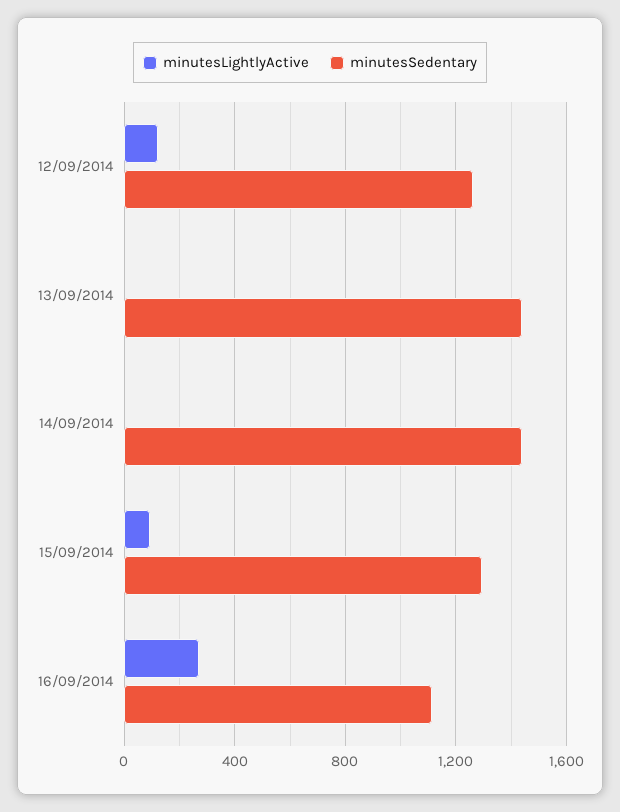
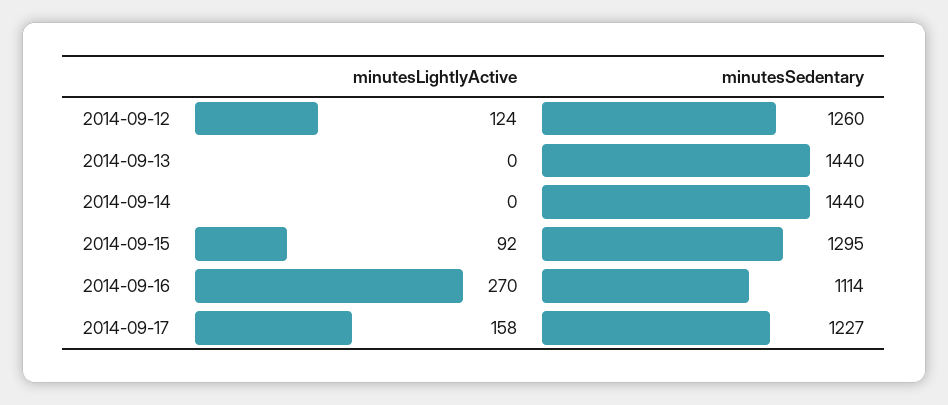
minutesLightlyActive, 2014-09-17: none -> 158
minutesSedentary, 2014-09-17: none -> 1227

